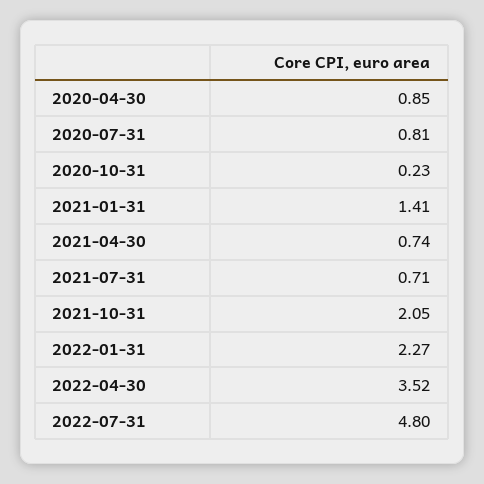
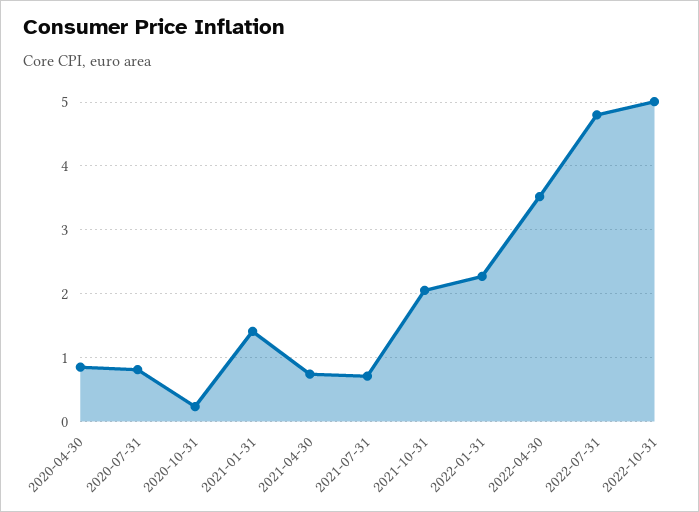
2022-10-31: none -> 5

